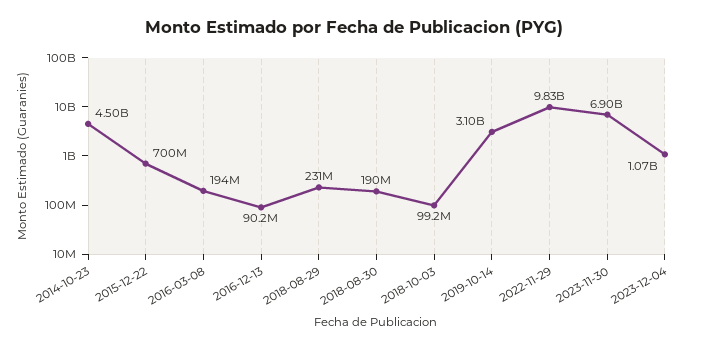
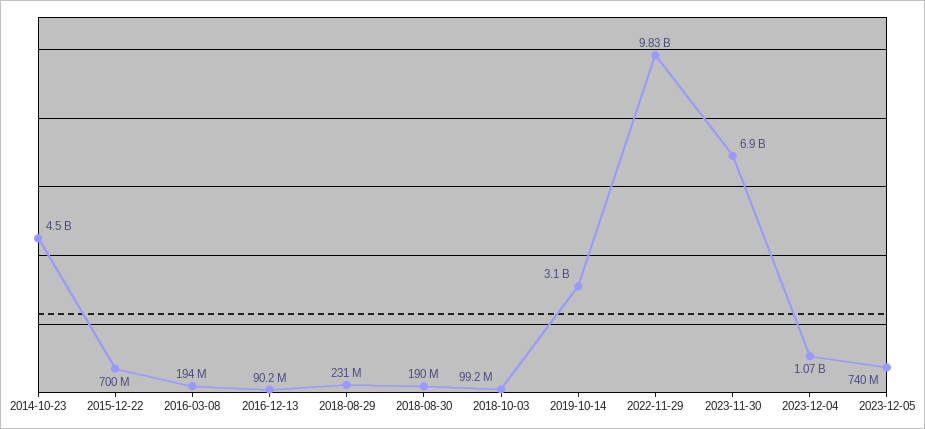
2023-12-05: none -> 740000000

